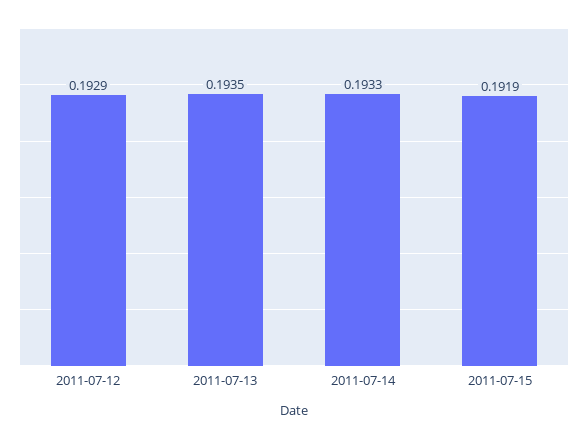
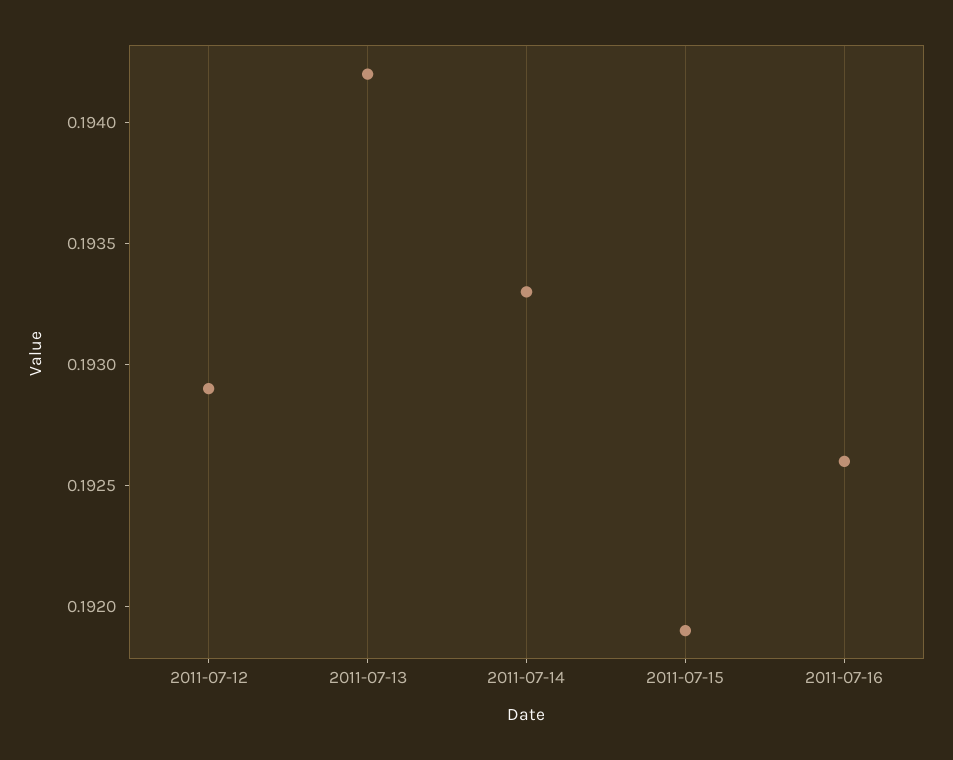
2011-07-13: 0.1935 -> 0.1942
2011-07-16: none -> 0.1926

